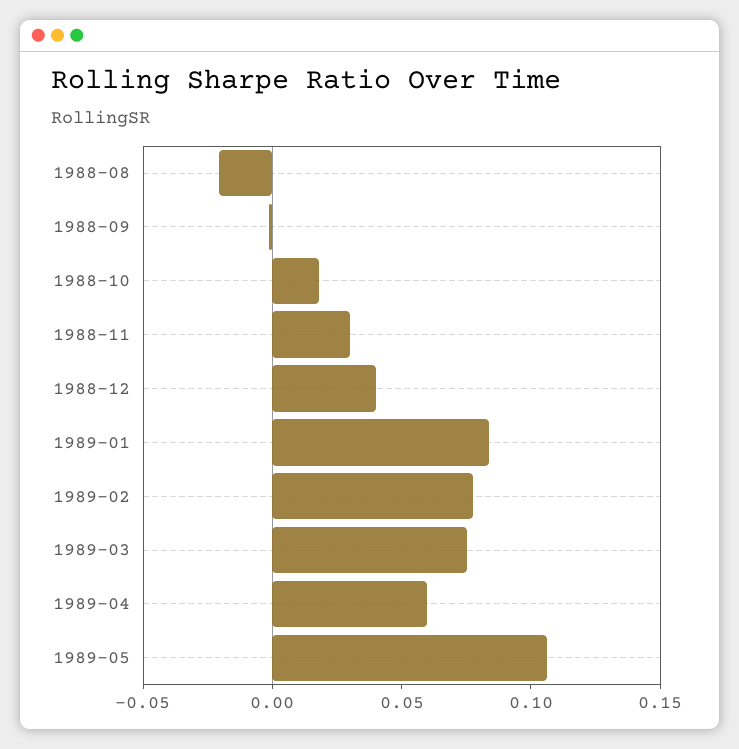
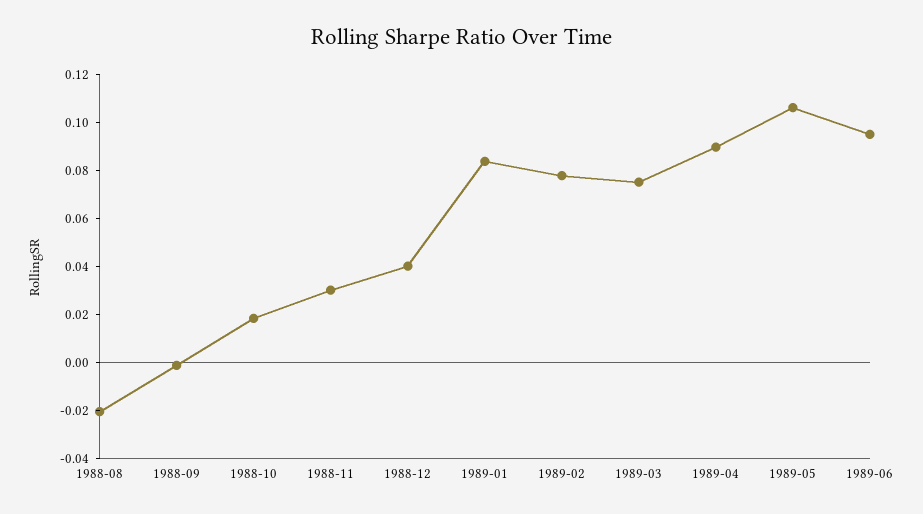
1989-04: 0.06 -> 0.09
1989-06: none -> 0.095

